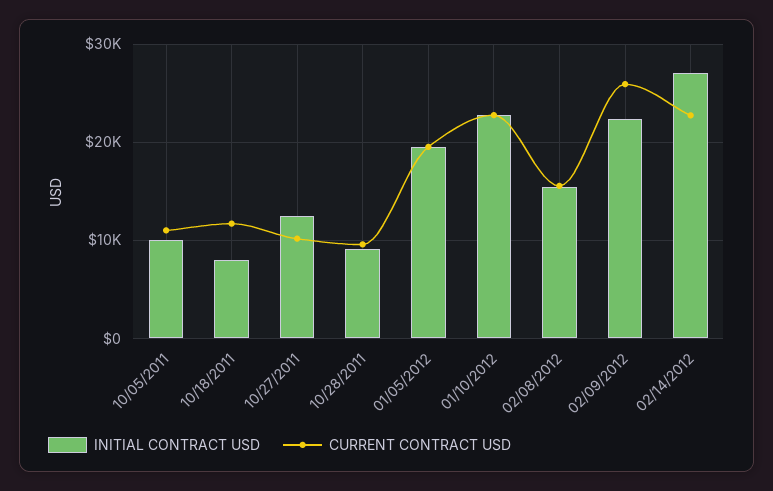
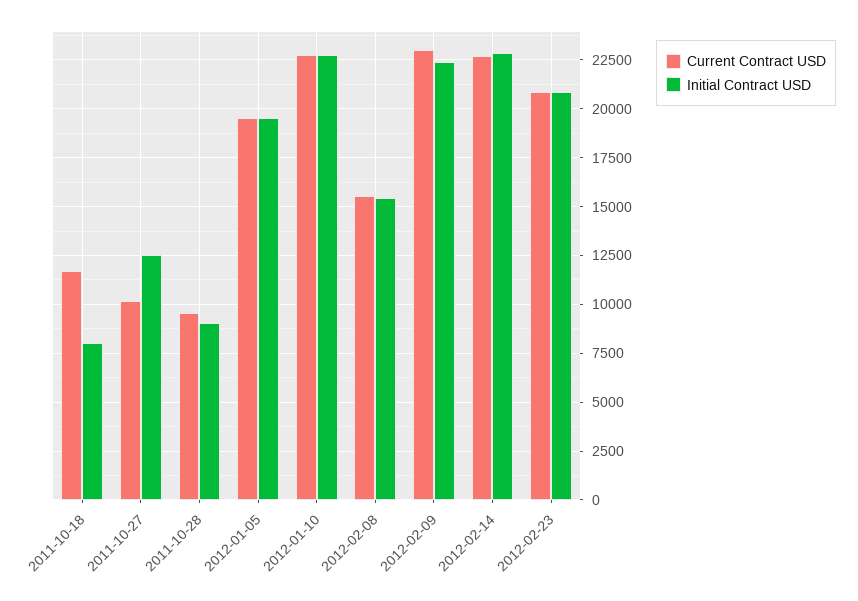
INITIAL CONTRACT USD, 10/05/2011: 10000 -> none
CURRENT CONTRACT USD, 10/05/2011: 11000 -> none
CURRENT CONTRACT USD, 02/09/2012: 26000 -> 23000
INITIAL CONTRACT USD, 02/14/2012: 27000 -> 23000
CURRENT CONTRACT USD, 2012-02-23: none -> 21000
INITIAL CONTRACT USD, 2012-02-23: none -> 21000

